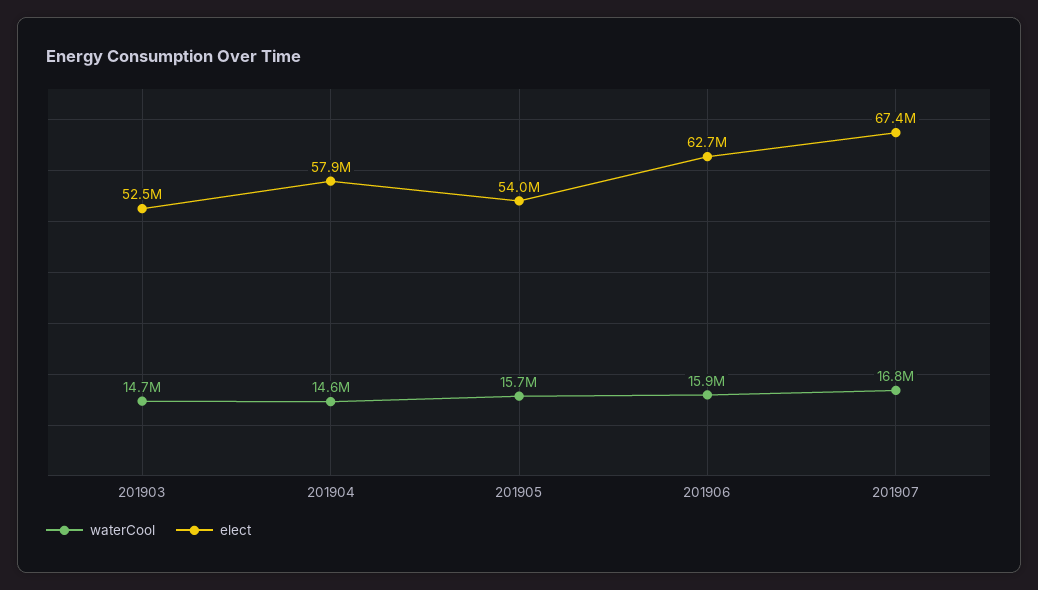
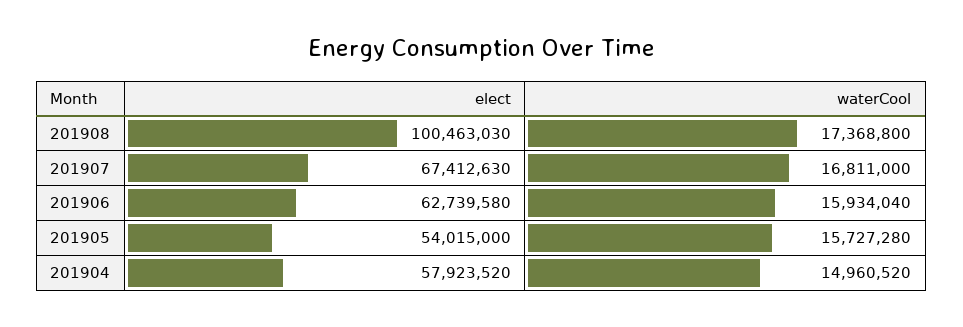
waterCool, 201903: 14700000 -> none
elect, 201903: 52500000 -> none
waterCool, 201904: 14600000 -> 14960520
elect, 201908: none -> 100463030
waterCool, 201908: none -> 17368800

